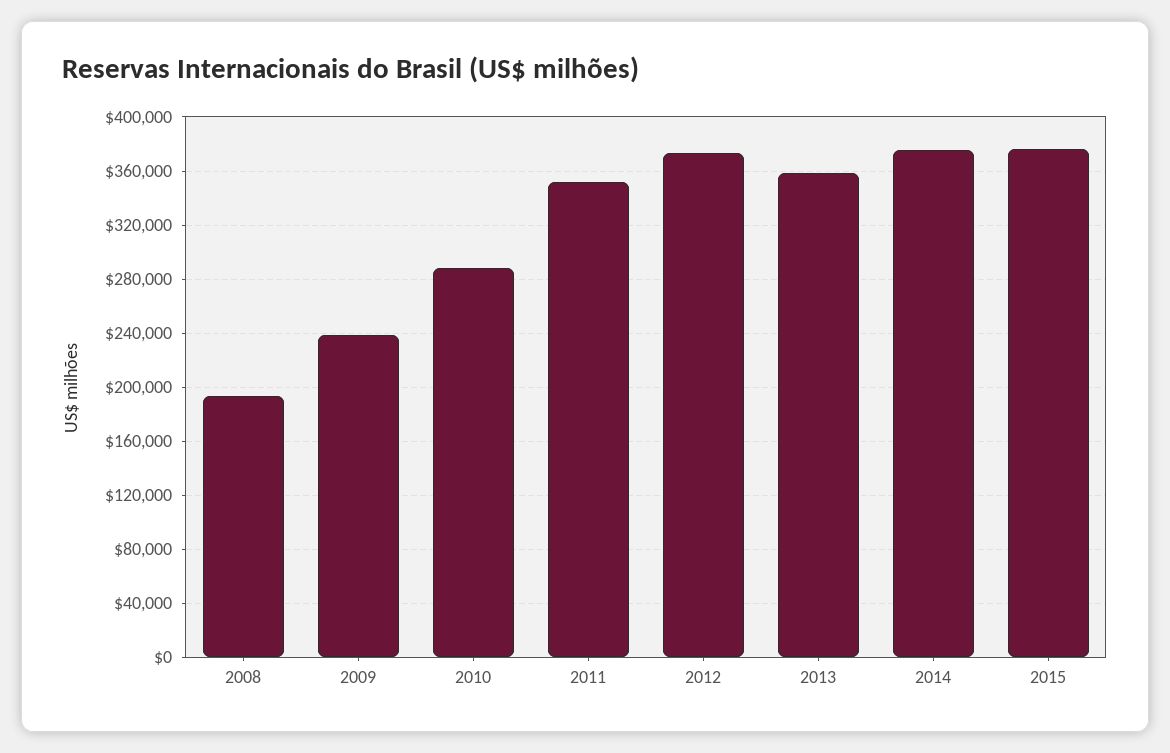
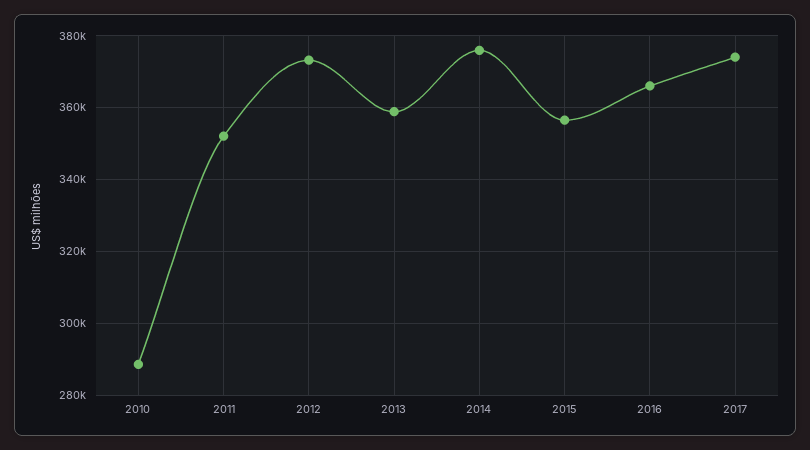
2008: 195000 -> none
2009: 240000 -> none
2015: 375000 -> 356000
2016: none -> 366000
2017: none -> 374000

